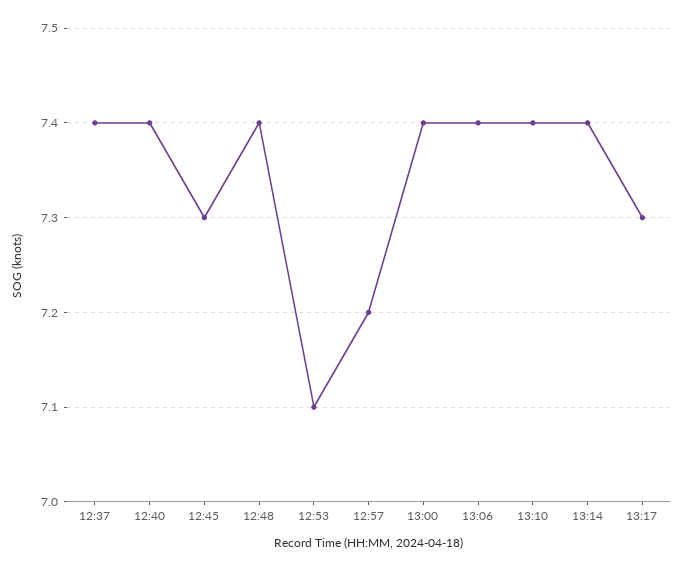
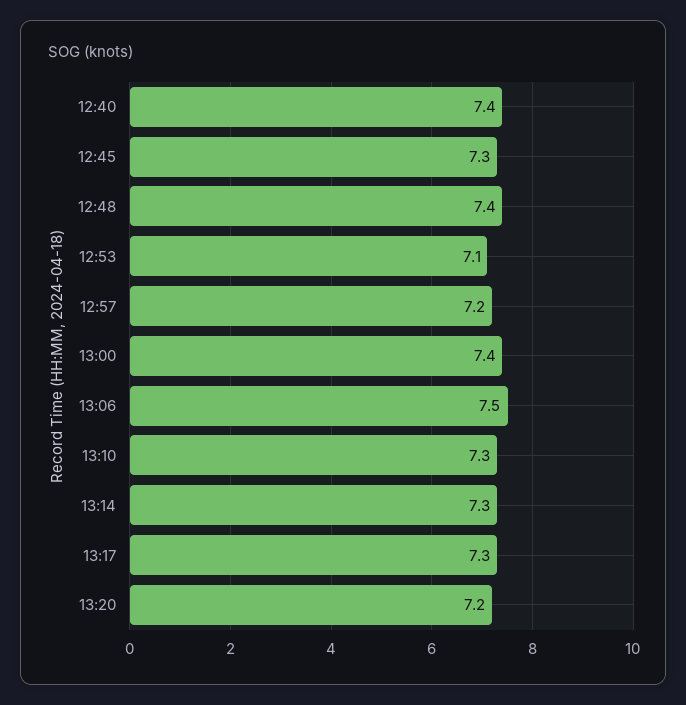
12:37: 7.4 -> none
13:06: 7.4 -> 7.5
13:10: 7.4 -> 7.3
13:14: 7.4 -> 7.3
13:20: none -> 7.2

